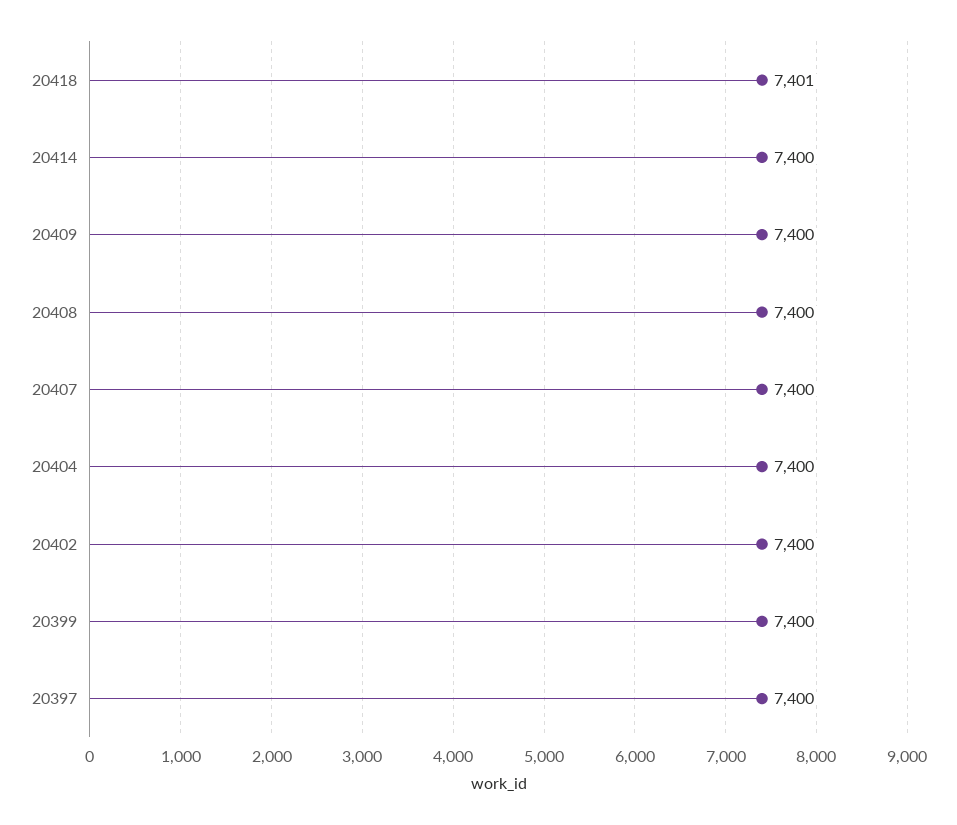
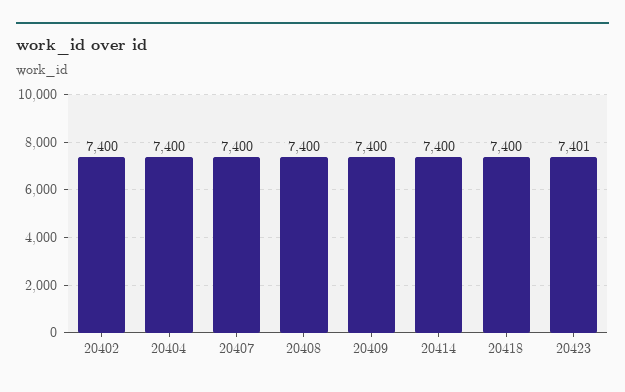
20418: 7401 -> 7400
20399: 7400 -> none
20397: 7400 -> none
20423: none -> 7401

